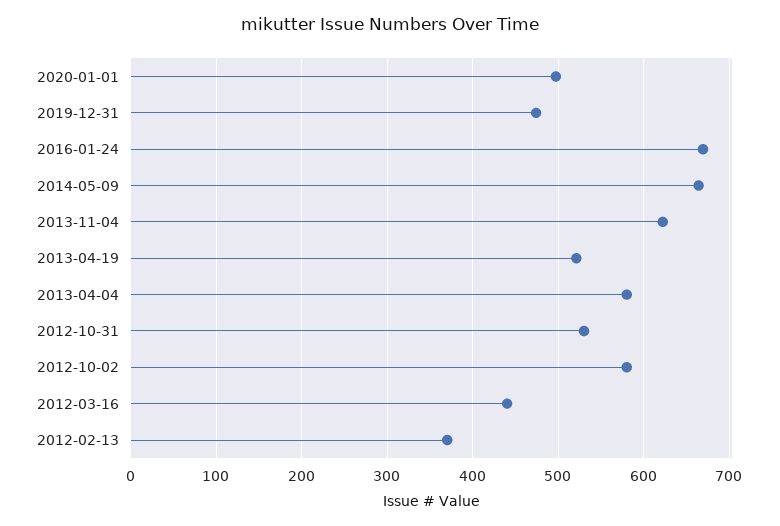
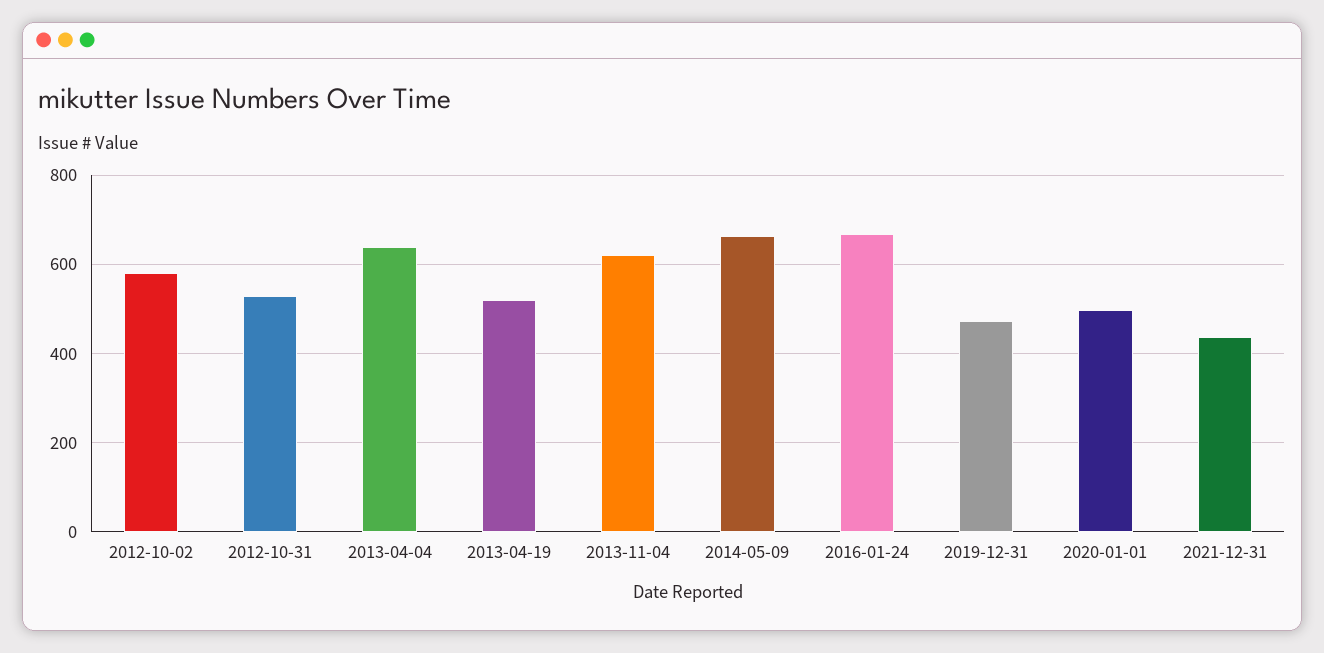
2013-04-04: 580 -> 640
2012-03-16: 440 -> none
2012-02-13: 370 -> none
2021-12-31: none -> 440

